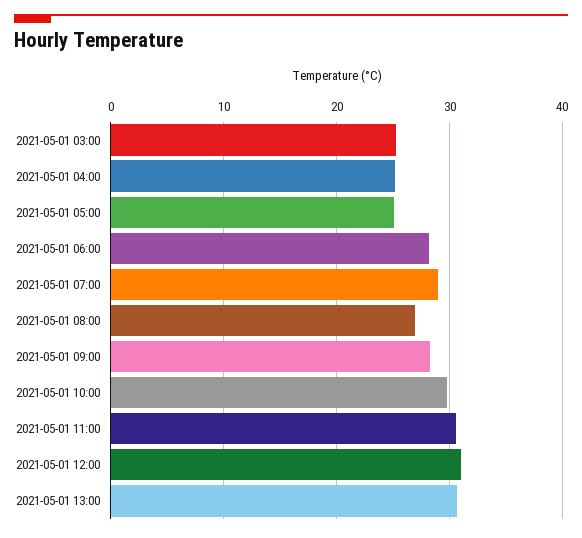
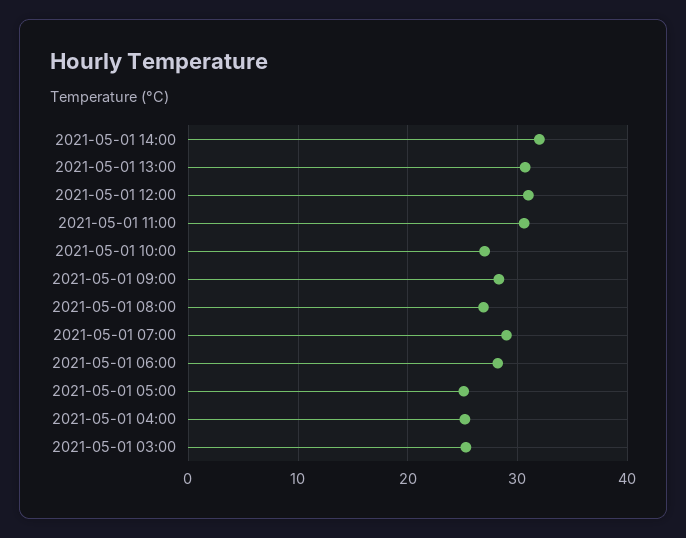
2021-05-01 10:00: 30 -> 27
2021-05-01 14:00: none -> 32

